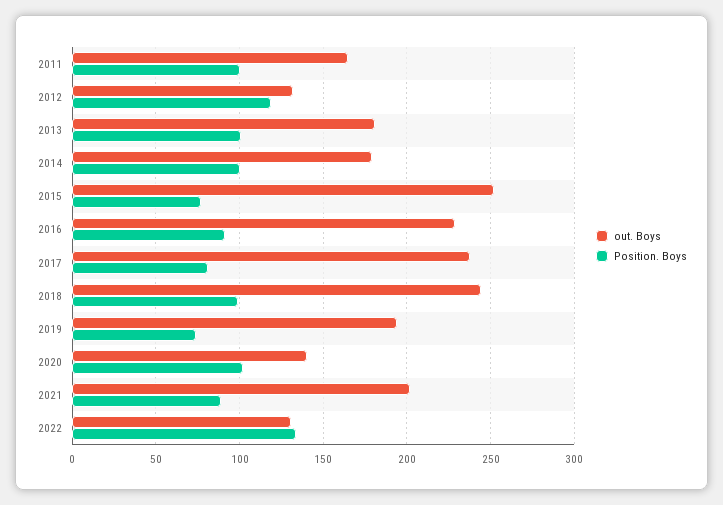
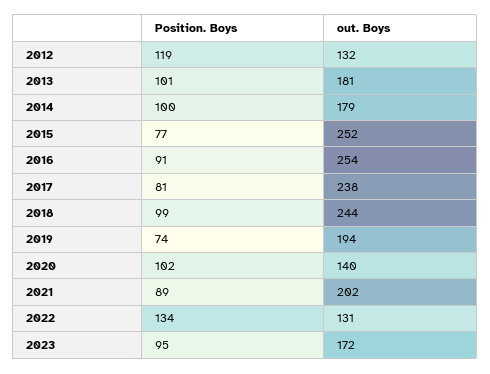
out. Boys, 2011: 165 -> none
Position. Boys, 2011: 100 -> none
out. Boys, 2016: 230 -> 254
Position. Boys, 2023: none -> 95
out. Boys, 2023: none -> 172

